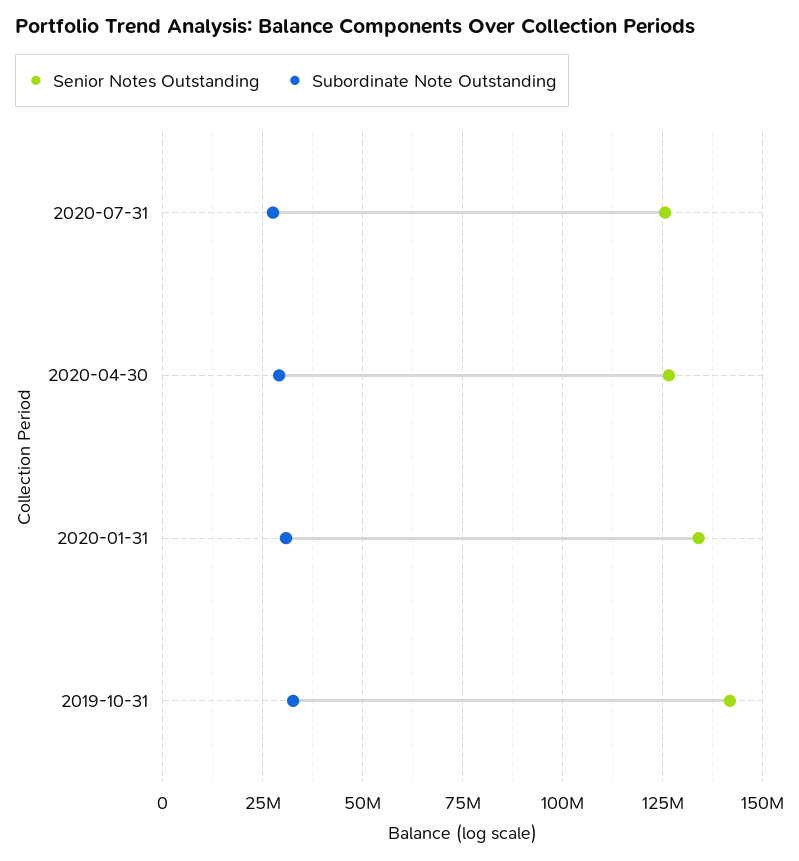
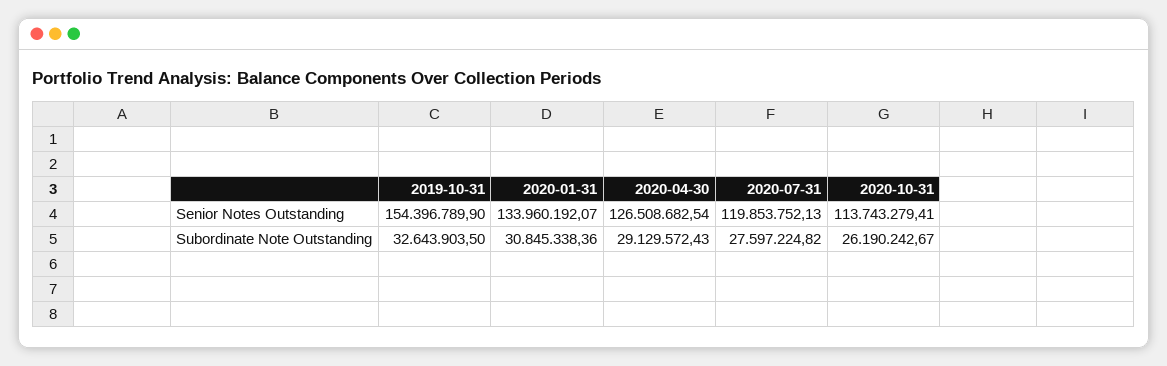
Senior Notes Outstanding, 2020-07-31: 125000000 -> 119853752.13
Senior Notes Outstanding, 2019-10-31: 142500000 -> 154396789.9
Senior Notes Outstanding, 2020-10-31: none -> 113743279.41
Subordinate Note Outstanding, 2020-10-31: none -> 26190242.67

